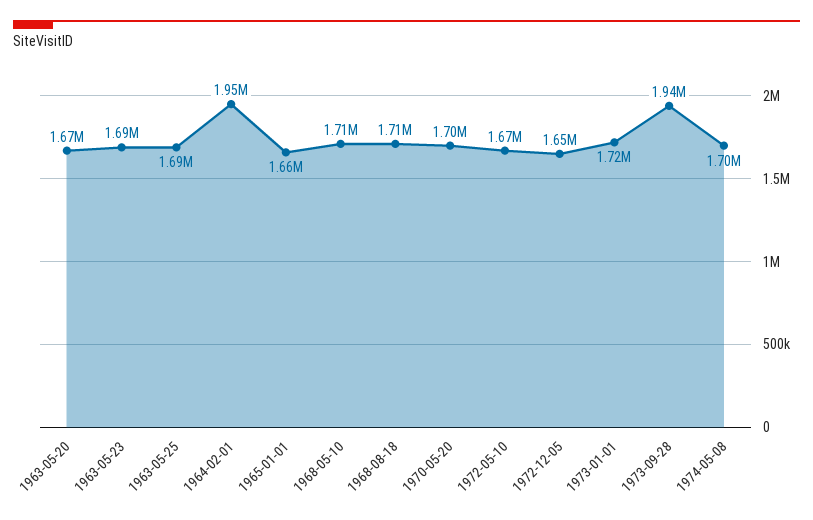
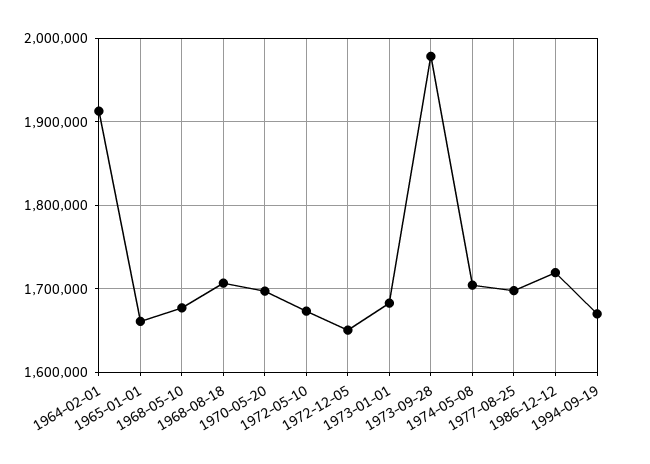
1963-05-20: 1670000 -> none
1963-05-23: 1690000 -> none
1963-05-25: 1690000 -> none
1964-02-01: 1950000 -> 1910000
1968-05-10: 1710000 -> 1680000
1973-01-01: 1720000 -> 1680000
1973-09-28: 1940000 -> 1980000
1977-08-25: none -> 1700000
1986-12-12: none -> 1720000
1994-09-19: none -> 1670000

